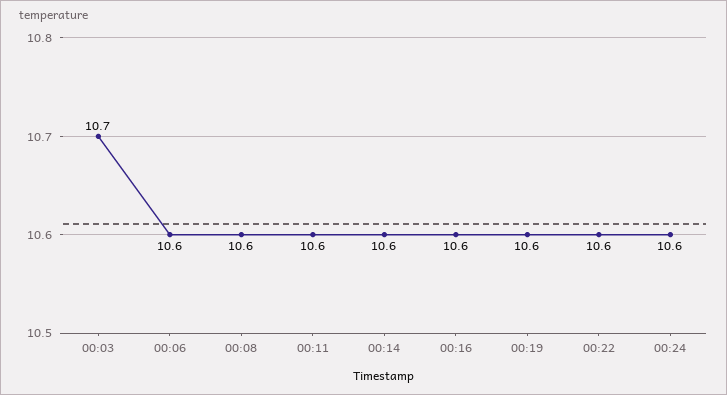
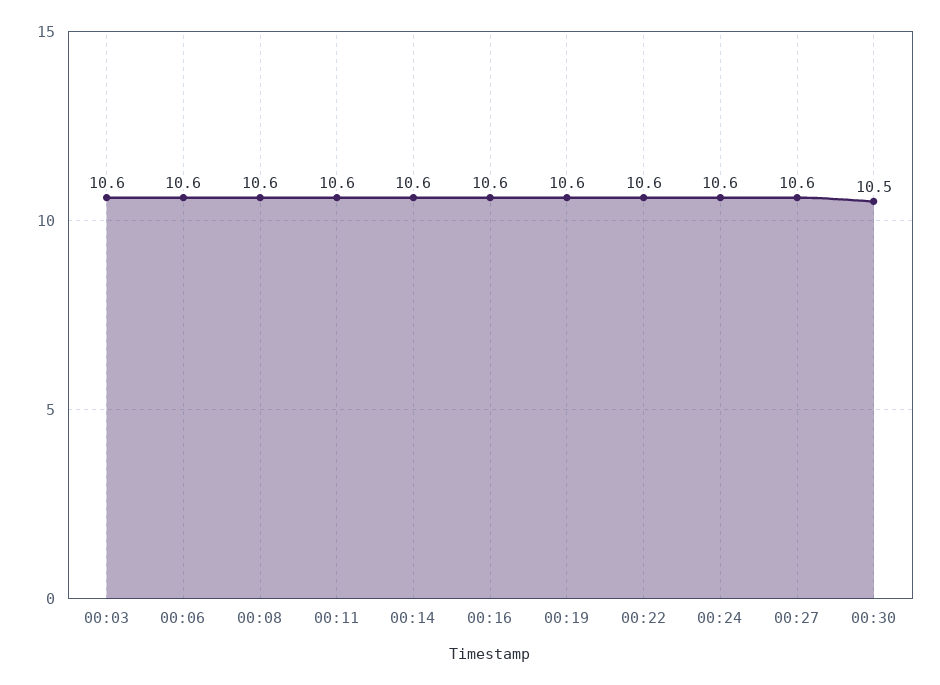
00:03: 10.7 -> 10.6
00:27: none -> 10.6
00:30: none -> 10.5

